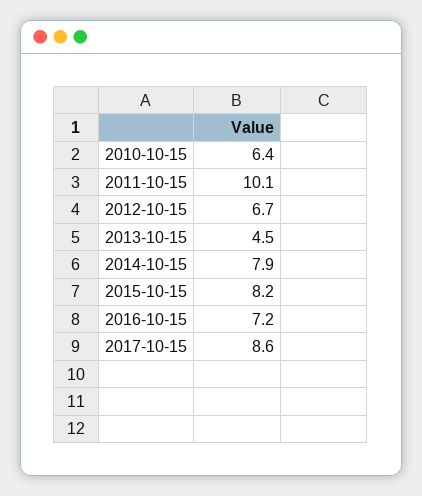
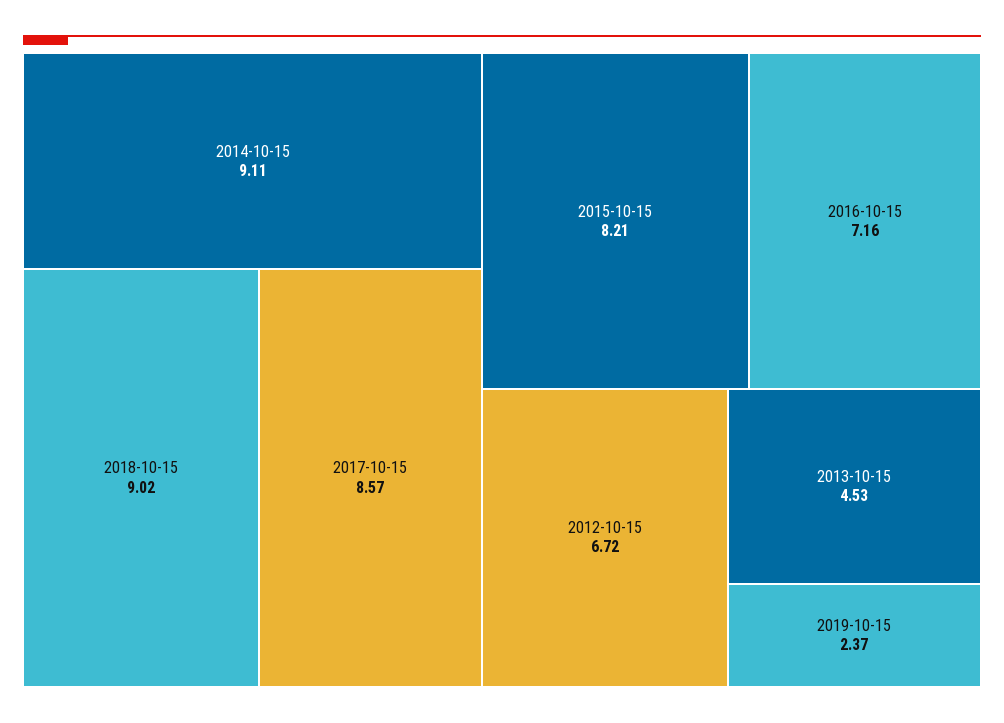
2010-10-15: 6.4 -> none
2011-10-15: 10.1 -> none
2014-10-15: 7.9 -> 9.11
2018-10-15: none -> 9.02
2019-10-15: none -> 2.37

